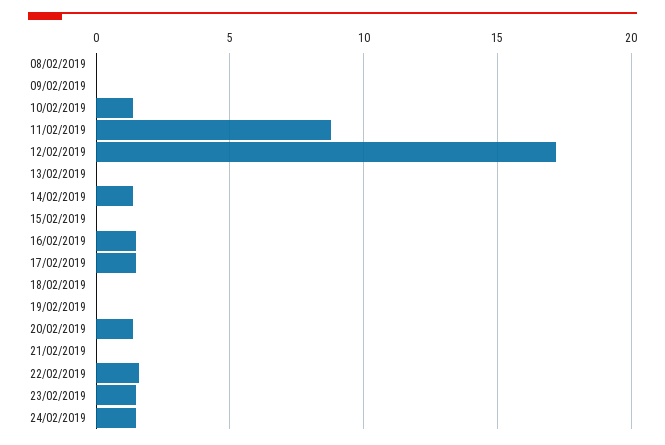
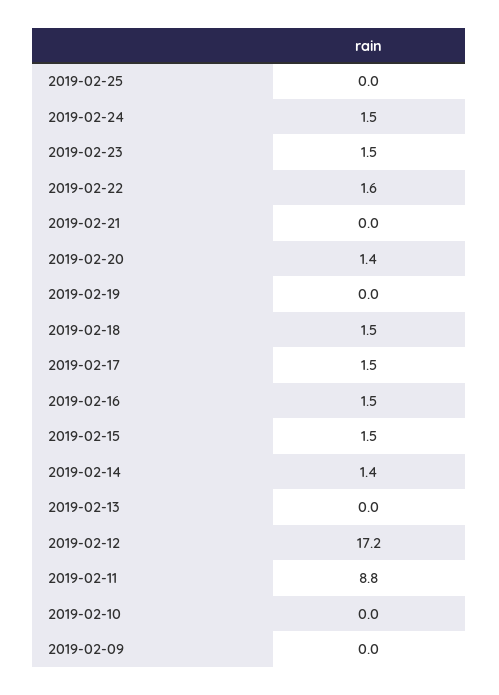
08/02/2019: 0 -> none
10/02/2019: 1.5 -> 0
15/02/2019: 0 -> 1.5
18/02/2019: 0 -> 1.5
2019-02-25: none -> 0

